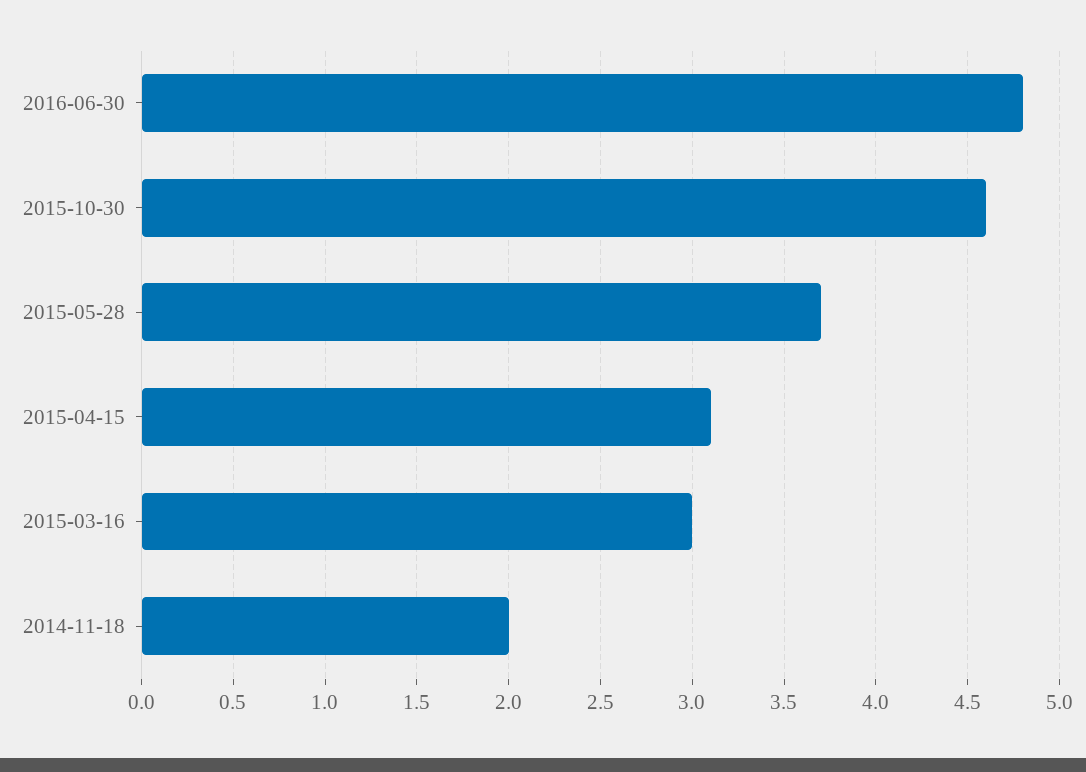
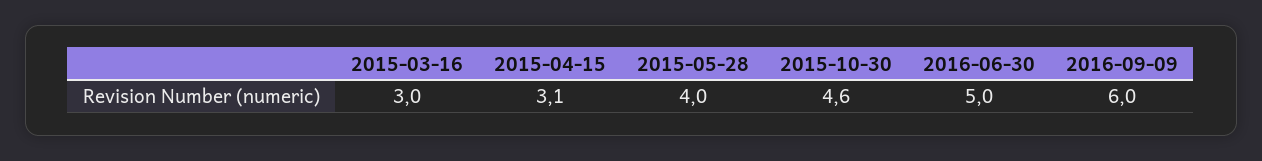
2016-06-30: 4.8 -> 5
2015-05-28: 3.7 -> 4
2014-11-18: 2 -> none
2016-09-09: none -> 6

